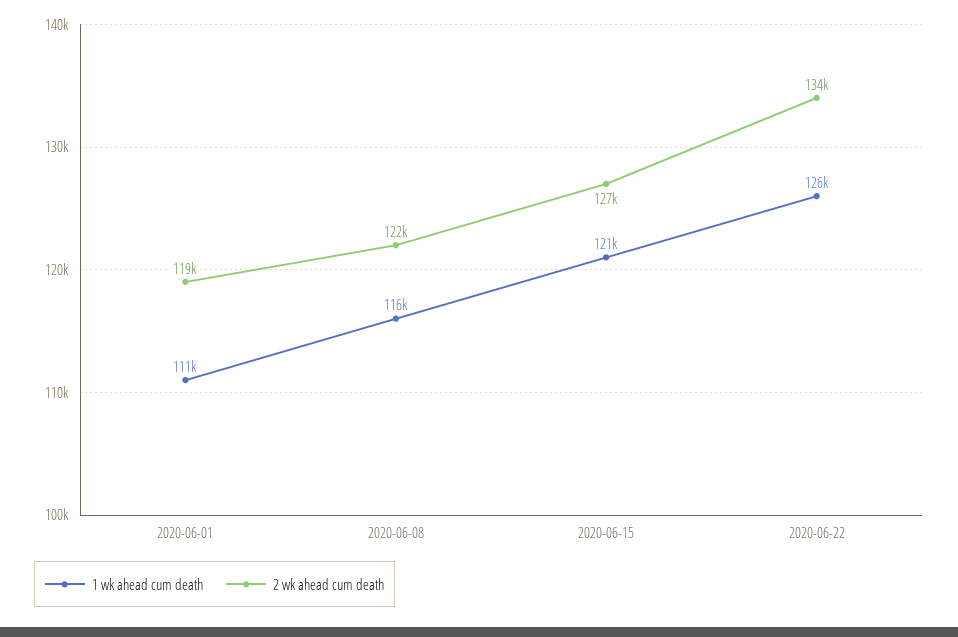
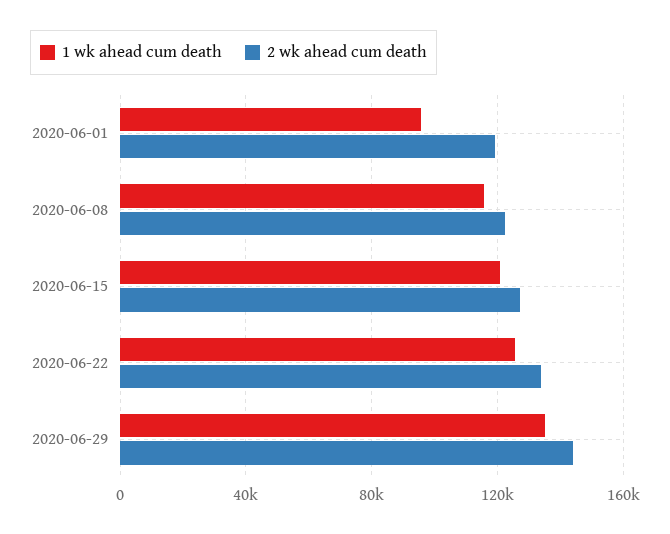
1 wk ahead cum death, 2020-06-01: 111000 -> 95000
1 wk ahead cum death, 2020-06-29: none -> 135000
2 wk ahead cum death, 2020-06-29: none -> 145000

